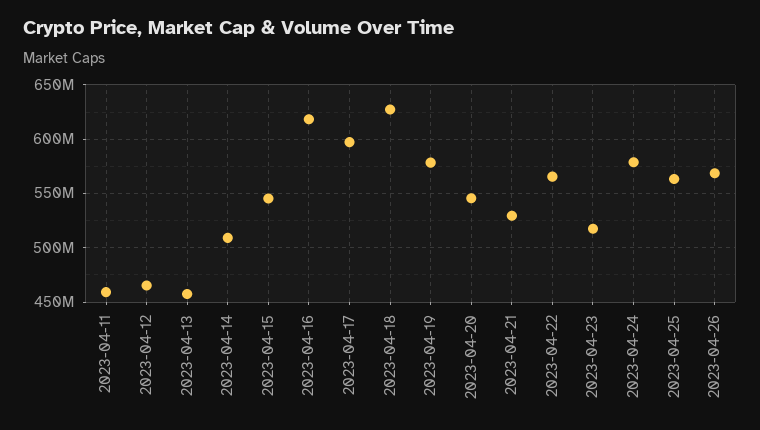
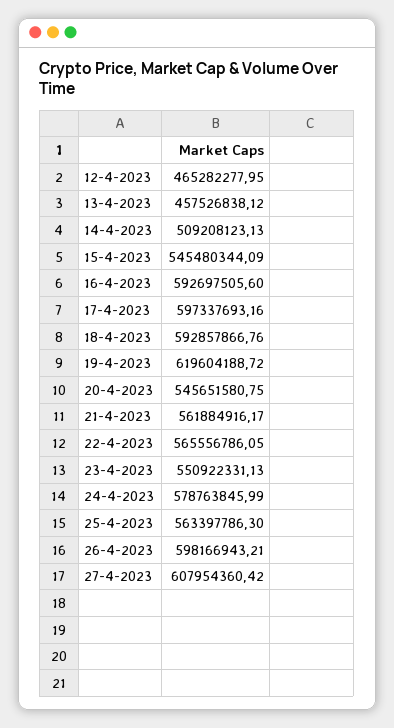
2023-04-11: 460000000 -> none
2023-04-16: 620000000 -> 592697505.6
2023-04-18: 630000000 -> 592857866.76
2023-04-19: 580000000 -> 619604188.72
2023-04-21: 530000000 -> 561884916.17
2023-04-23: 520000000 -> 550922331.13
2023-04-26: 570000000 -> 598166943.21
27-4-2023: none -> 607954360.42

